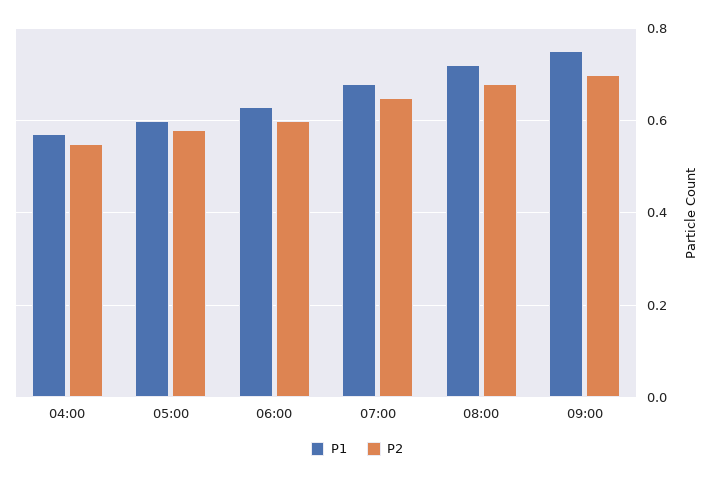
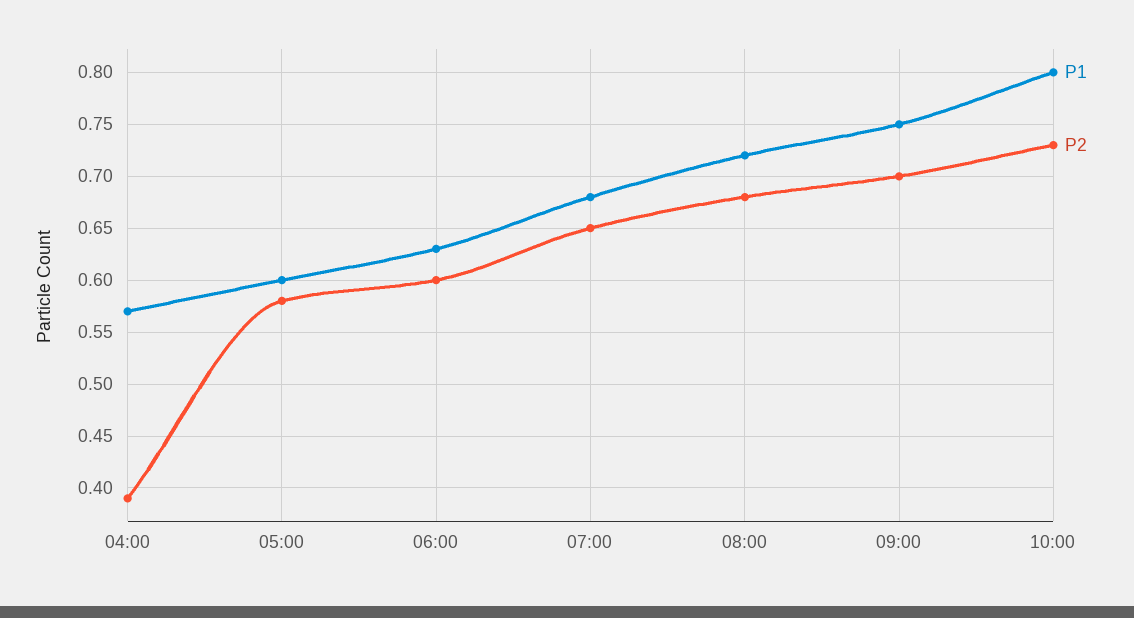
P2, 04:00: 0.55 -> 0.39
P1, 10:00: none -> 0.8
P2, 10:00: none -> 0.73

